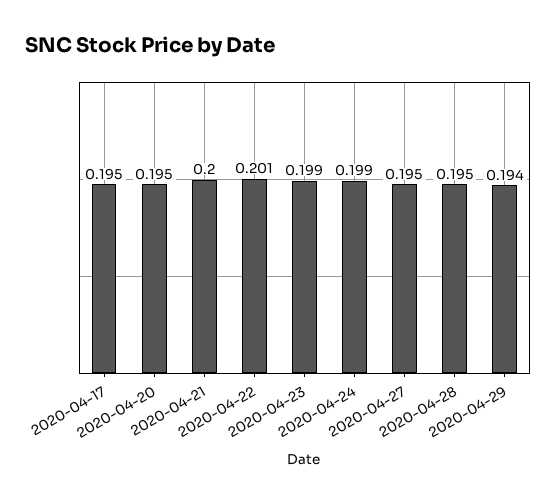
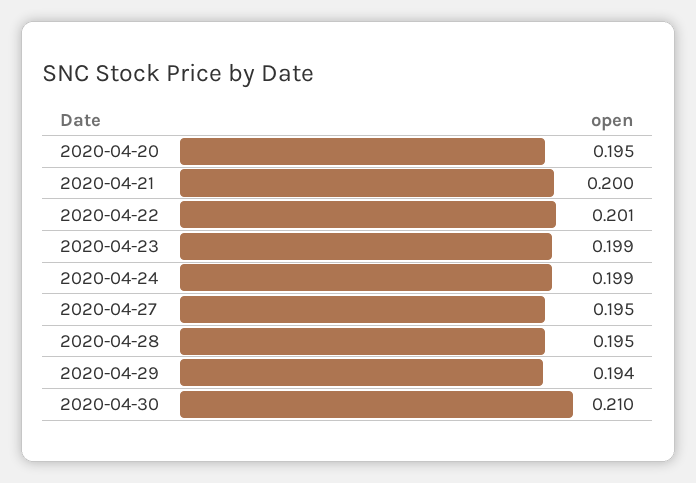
2020-04-17: 0.195 -> none
2020-04-30: none -> 0.21

